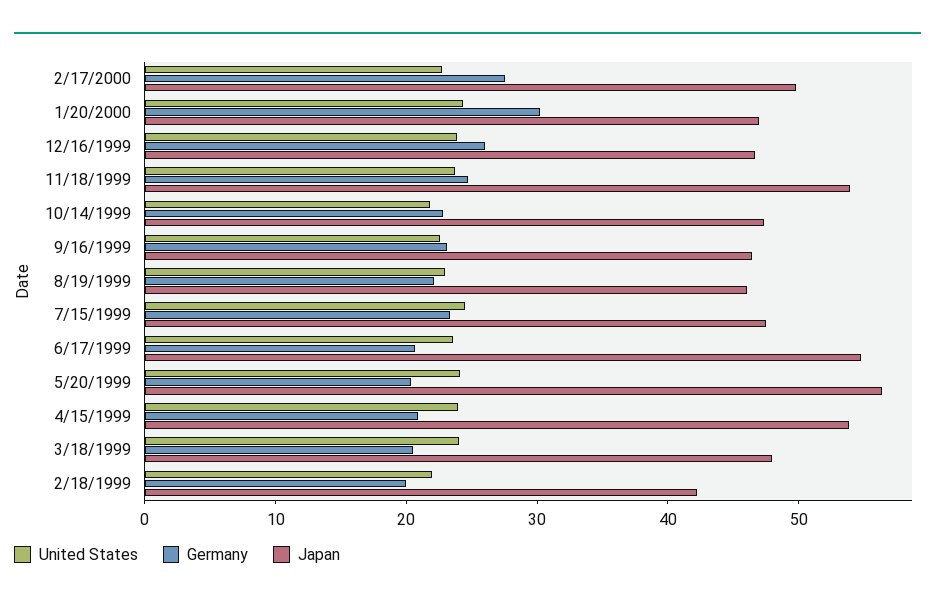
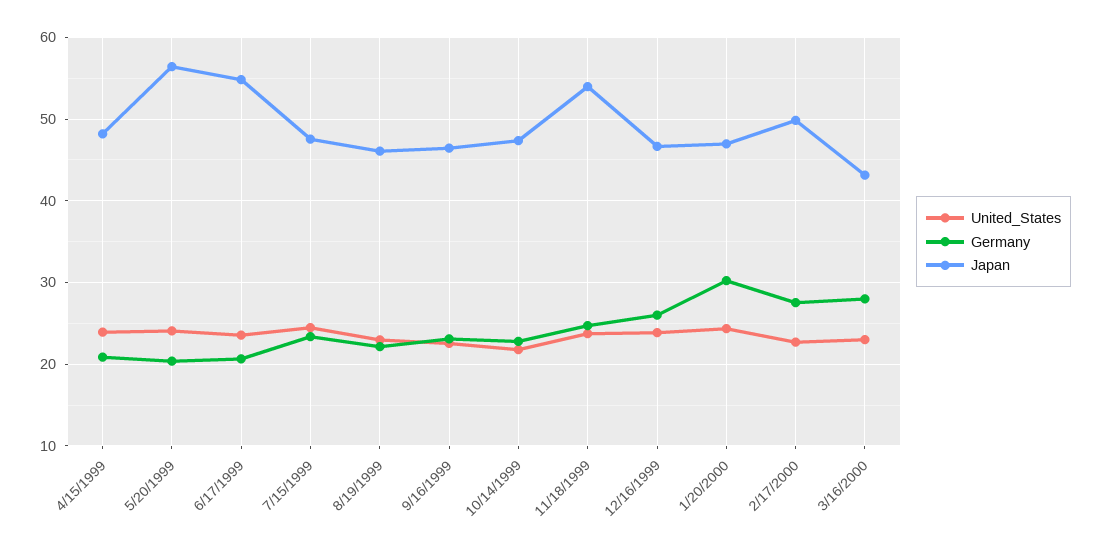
Japan, 4/15/1999: 54 -> 48
United States, 3/18/1999: 24 -> none
Germany, 3/18/1999: 20 -> none
Japan, 3/18/1999: 48 -> none
United States, 2/18/1999: 22 -> none
Germany, 2/18/1999: 20 -> none
Japan, 2/18/1999: 42 -> none
United States, 3/16/2000: none -> 23
Germany, 3/16/2000: none -> 28
Japan, 3/16/2000: none -> 43

